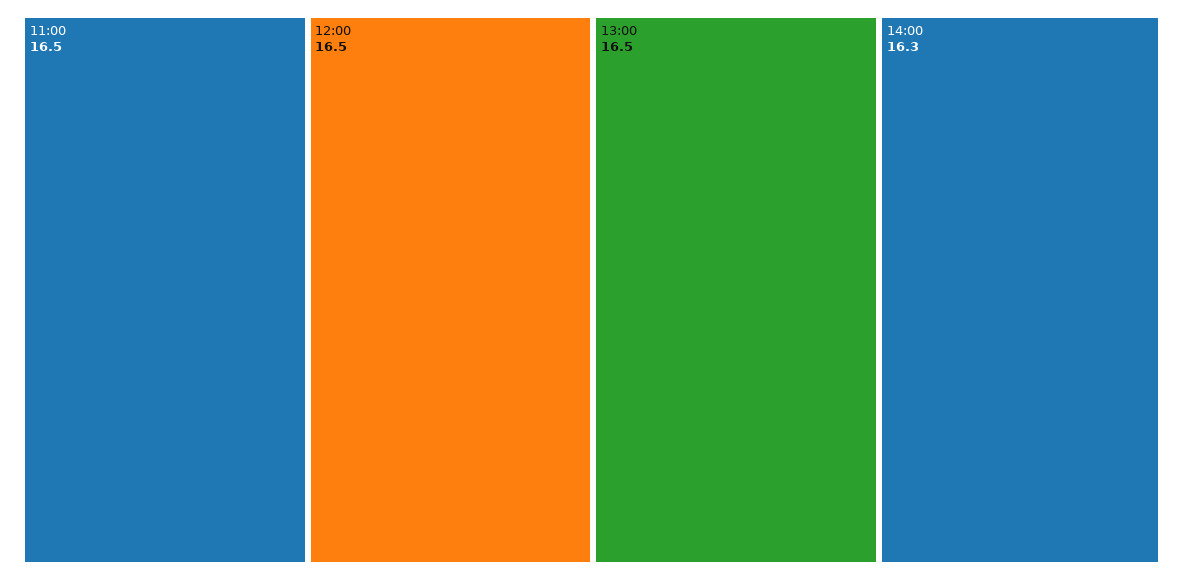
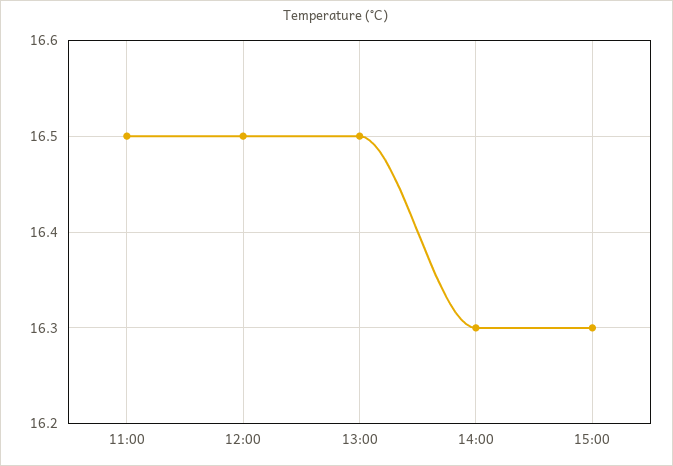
15:00: none -> 16.3

